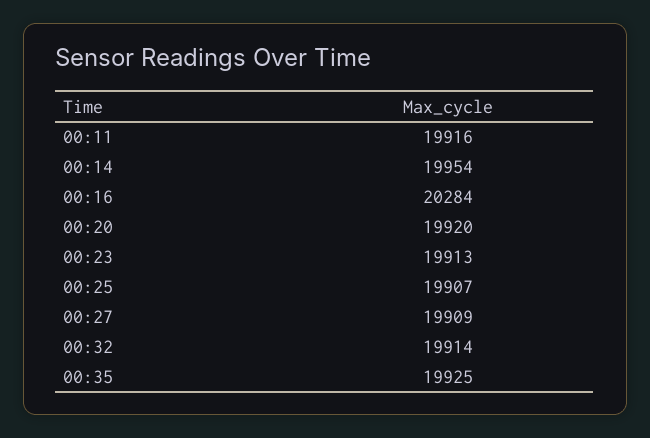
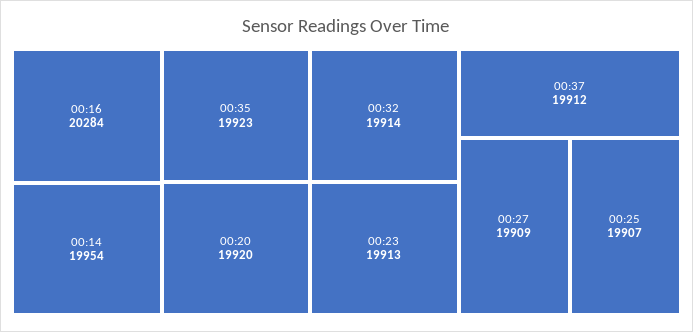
00:11: 19916 -> none
00:35: 19925 -> 19923
00:37: none -> 19912

